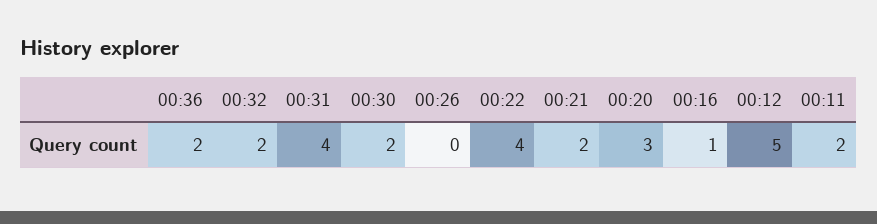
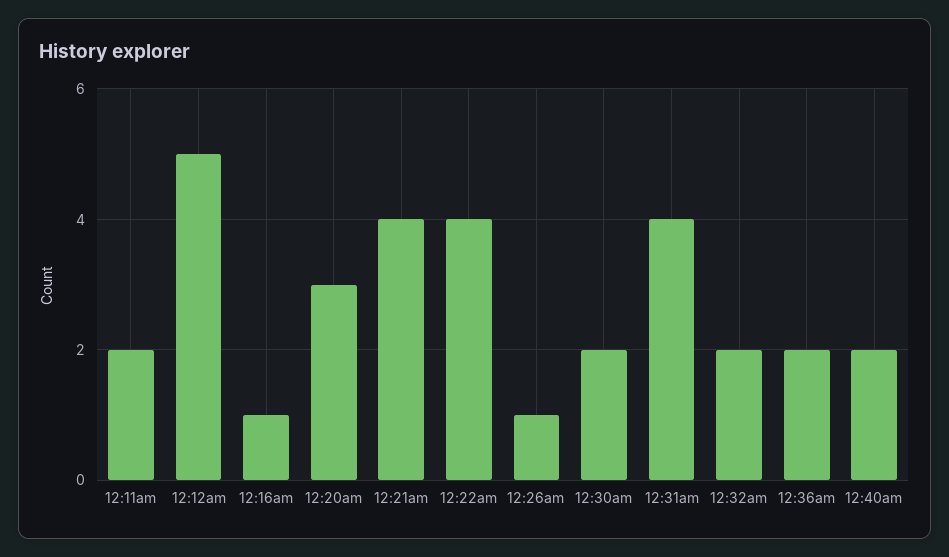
00:26: 0 -> 1
00:21: 2 -> 4
12:40am: none -> 2

